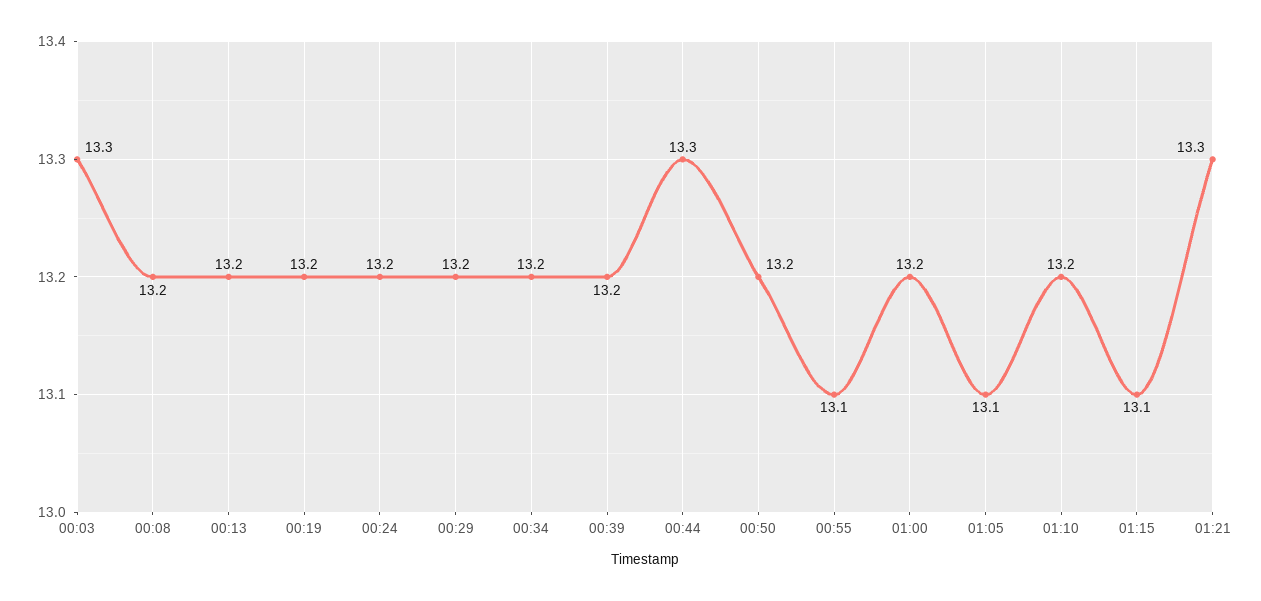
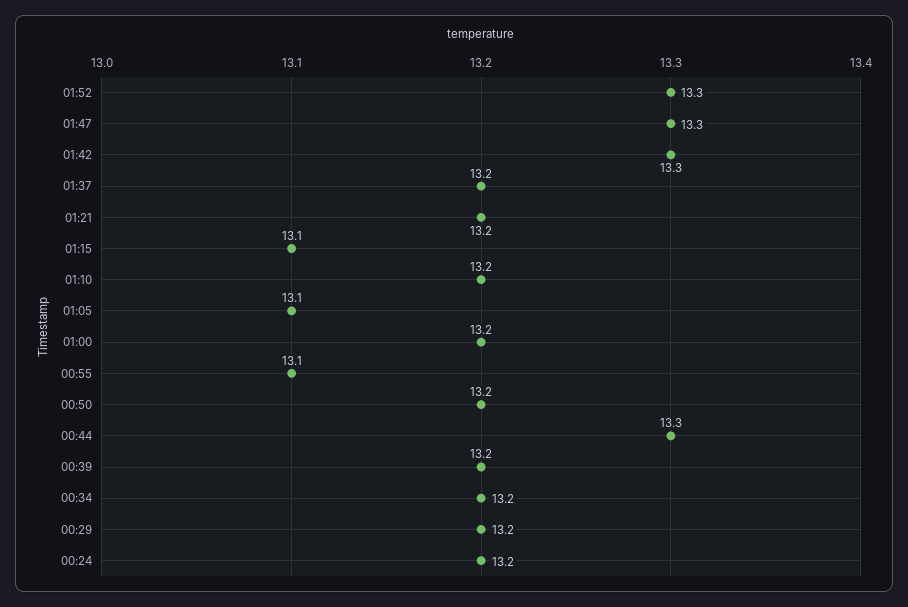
00:03: 13.3 -> none
00:08: 13.2 -> none
00:13: 13.2 -> none
00:19: 13.2 -> none
01:21: 13.3 -> 13.2
01:52: none -> 13.3
01:47: none -> 13.3
01:42: none -> 13.3
01:37: none -> 13.2

